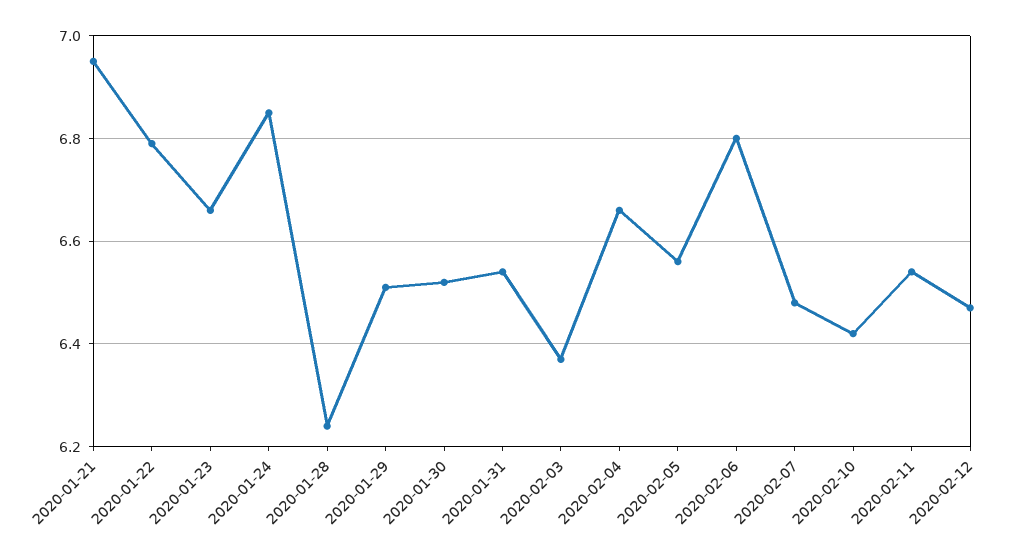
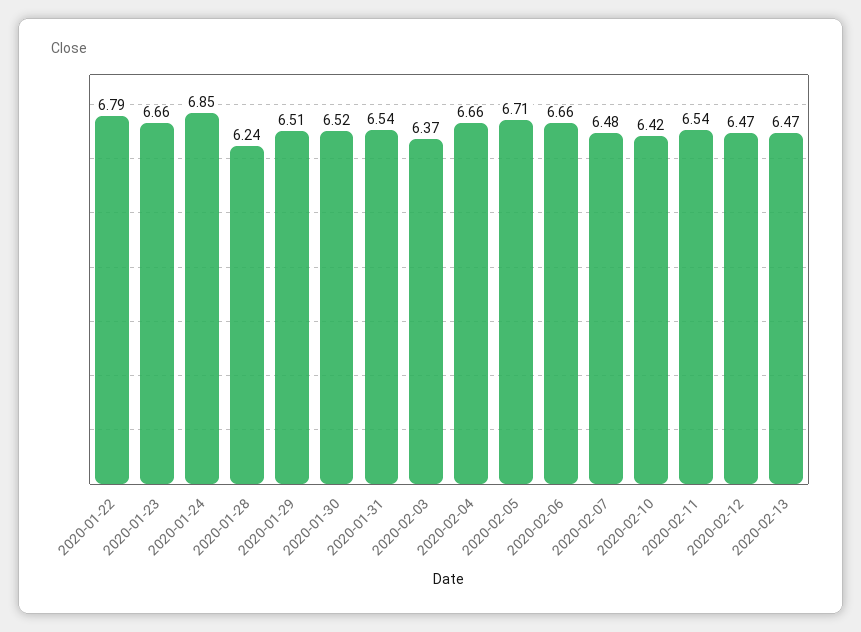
2020-01-21: 6.95 -> none
2020-02-05: 6.55 -> 6.71
2020-02-06: 6.8 -> 6.66
2020-02-13: none -> 6.47

